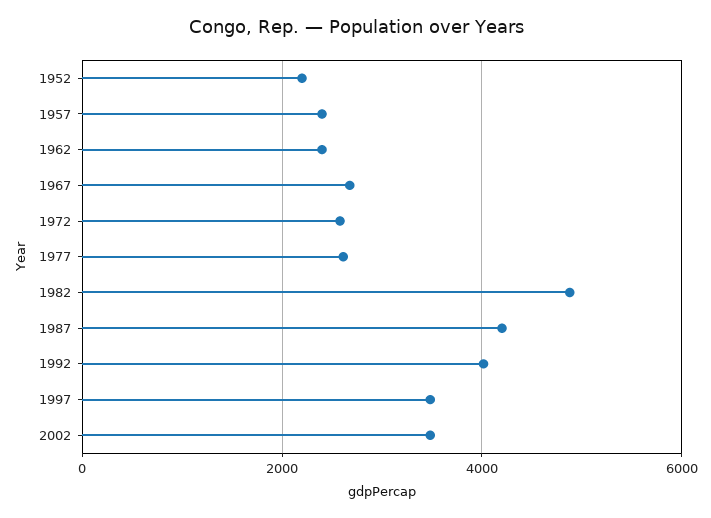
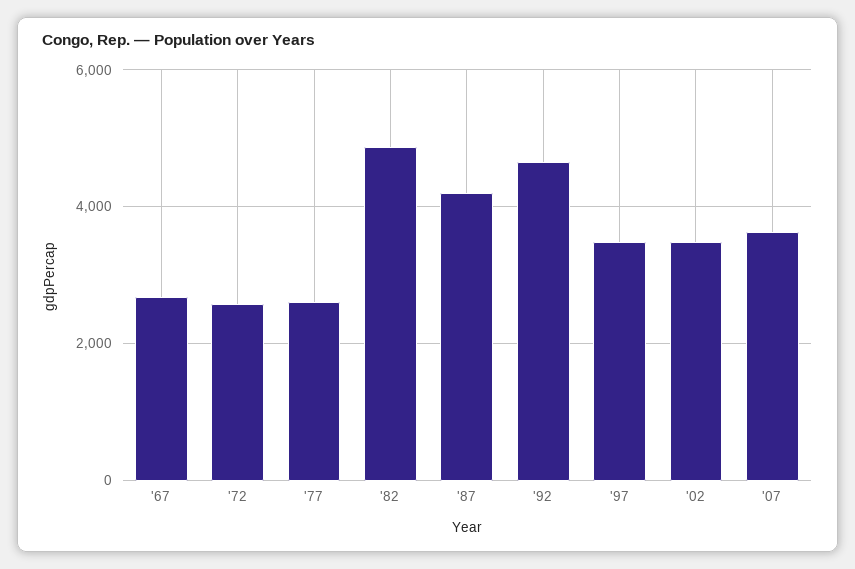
1952: 2200 -> none
1957: 2400 -> none
1962: 2400 -> none
1992: 4000 -> 4600
'07: none -> 3600

